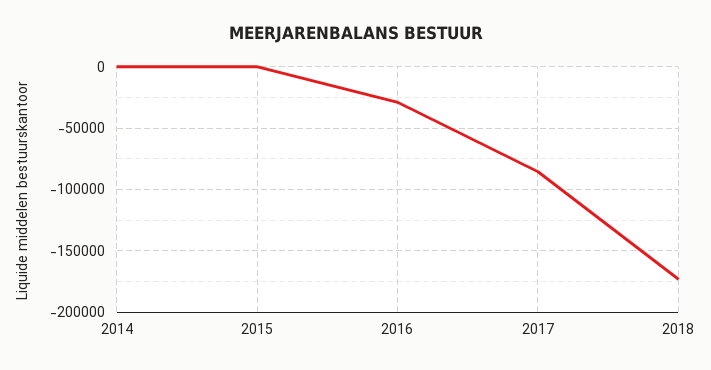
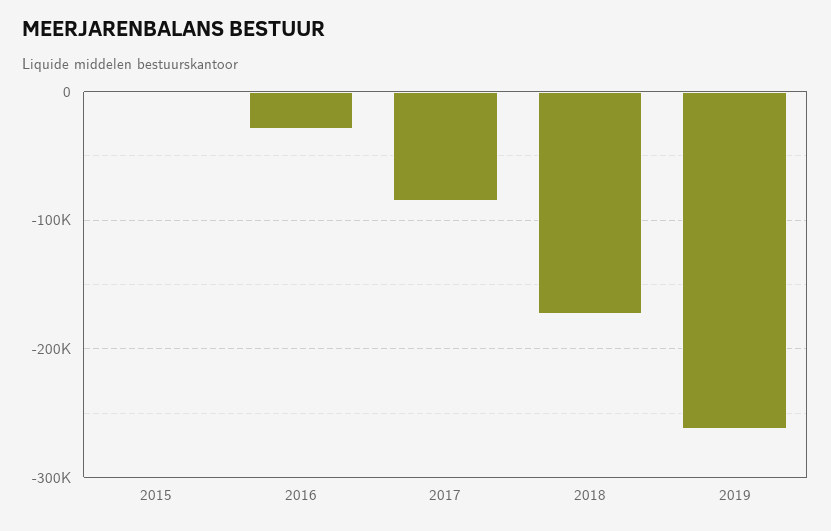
2014: 0 -> none
2019: none -> -260000

